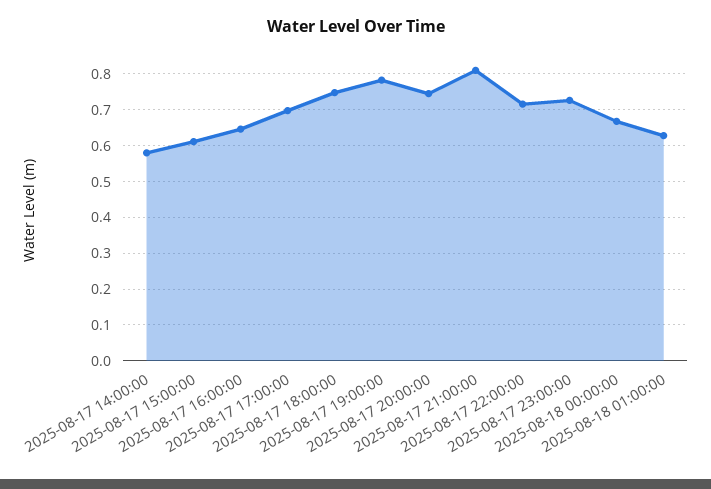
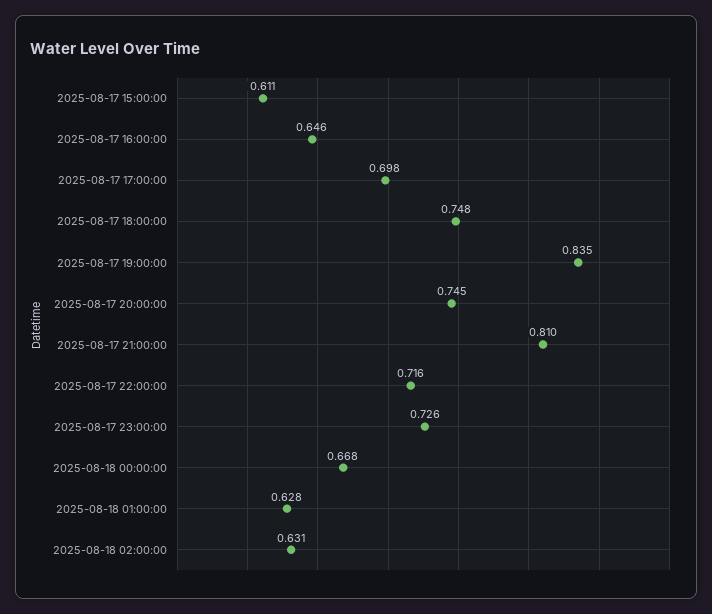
2025-08-17 14:00:00: 0.58 -> none
2025-08-17 19:00:00: 0.78 -> 0.835
2025-08-18 02:00:00: none -> 0.631

